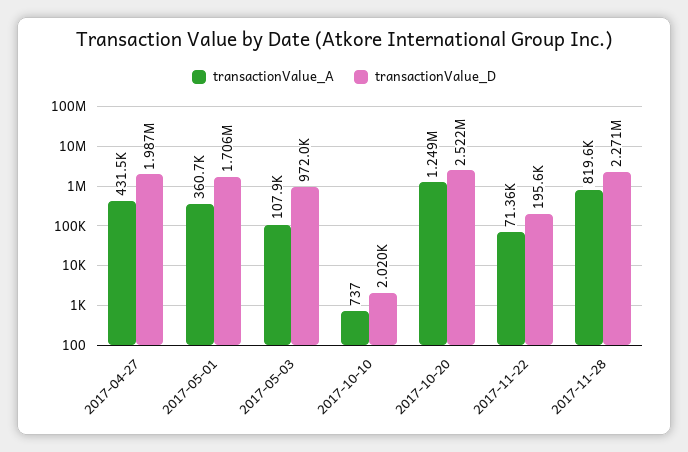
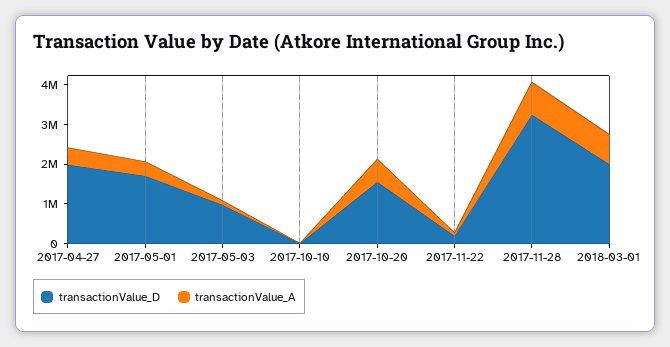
transactionValue_A, 2017-10-20: 1249000 -> 500000
transactionValue_D, 2017-10-20: 2522000 -> 1500000
transactionValue_D, 2017-11-28: 2271000 -> 3250000
transactionValue_D, 2018-03-01: none -> 2000000
transactionValue_A, 2018-03-01: none -> 750000

